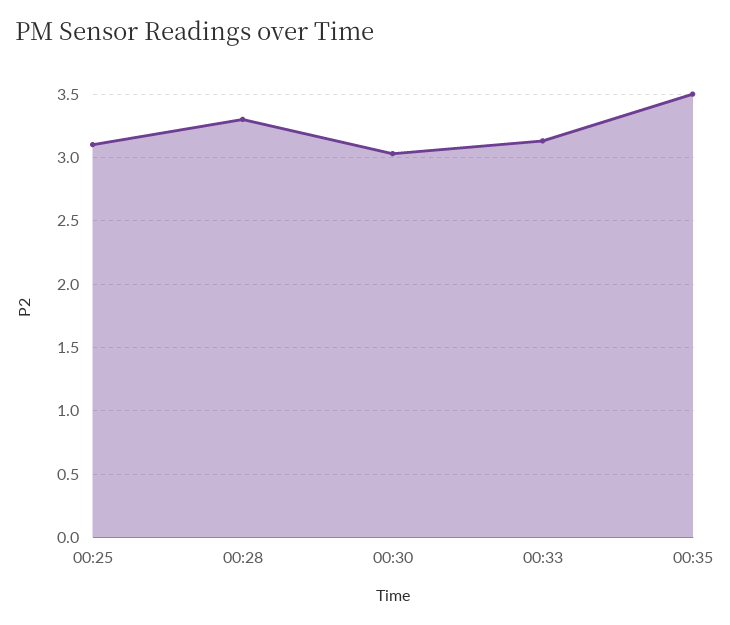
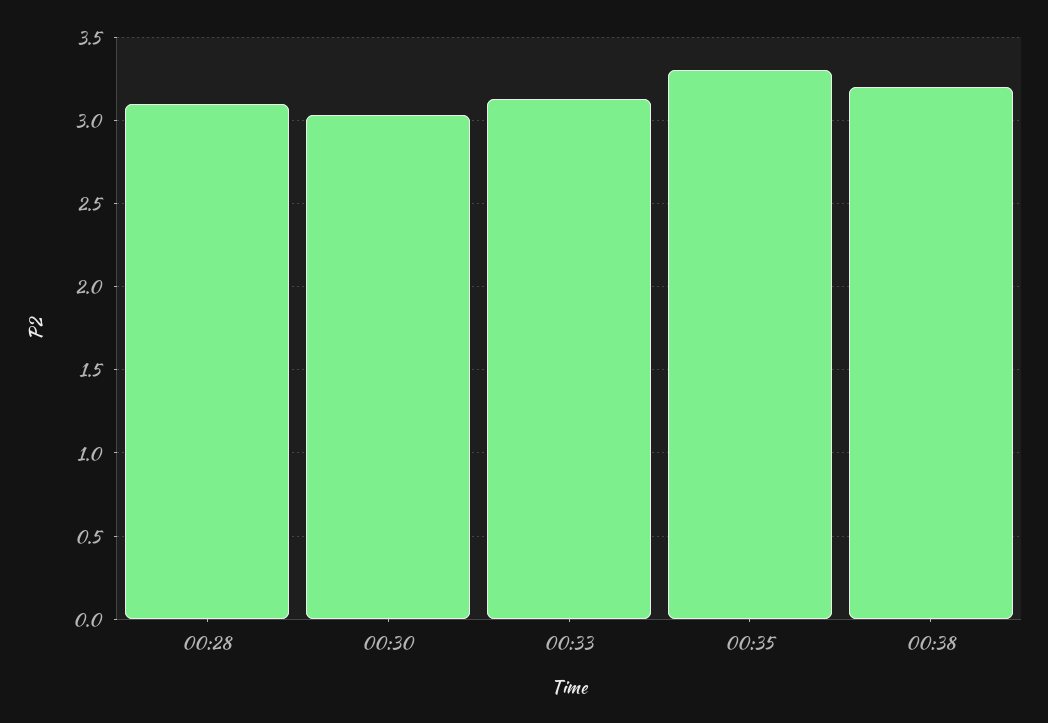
00:25: 3.1 -> none
00:28: 3.3 -> 3.1
00:35: 3.5 -> 3.3
00:38: none -> 3.2

